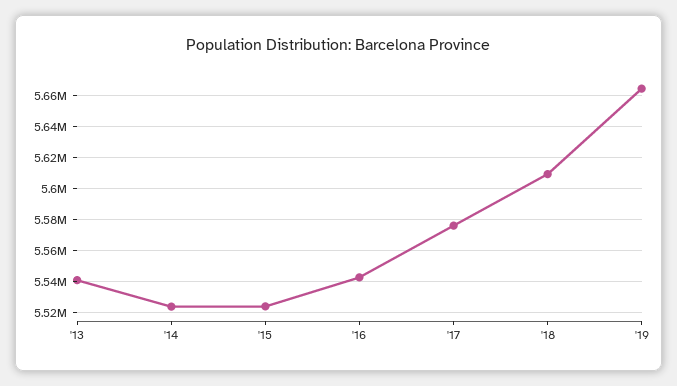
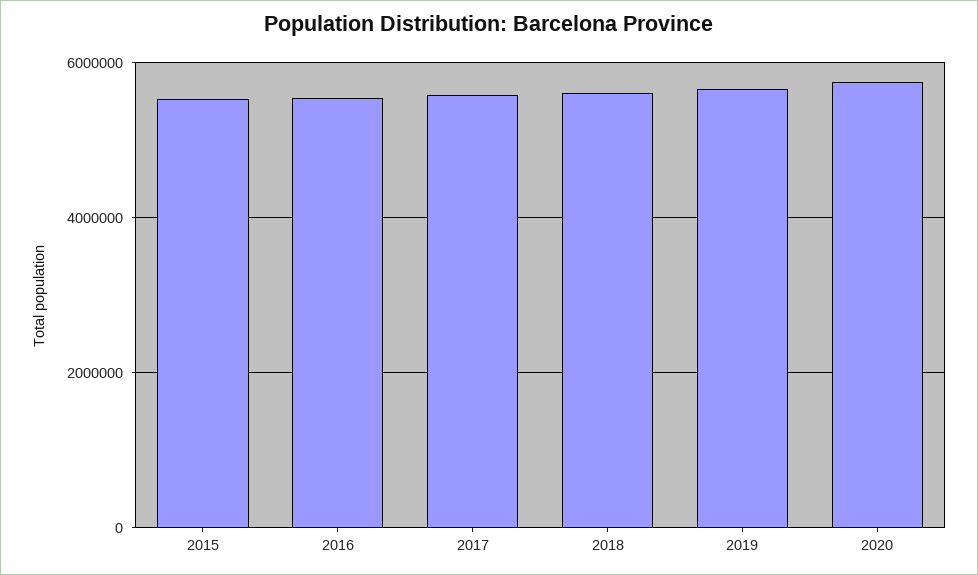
'13: 5540000 -> none
'14: 5525000 -> none
2020: none -> 5800000

